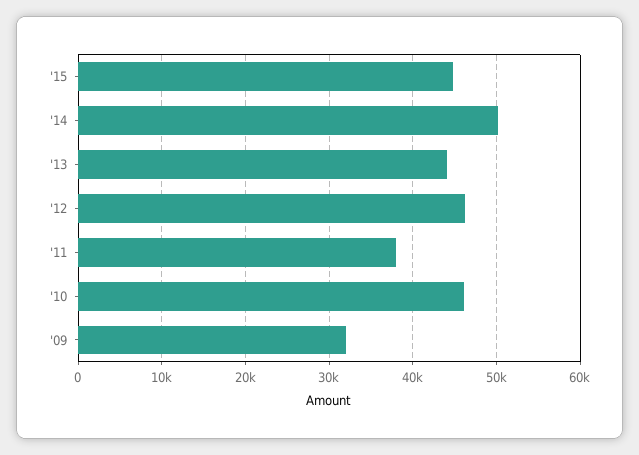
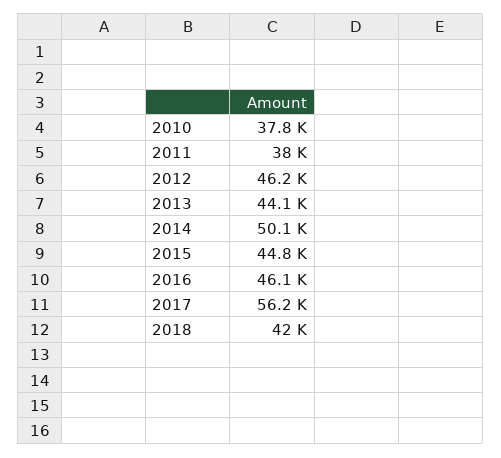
'10: 46000 -> 37800
'09: 32000 -> none
2016: none -> 46100
2017: none -> 56200
2018: none -> 42000

